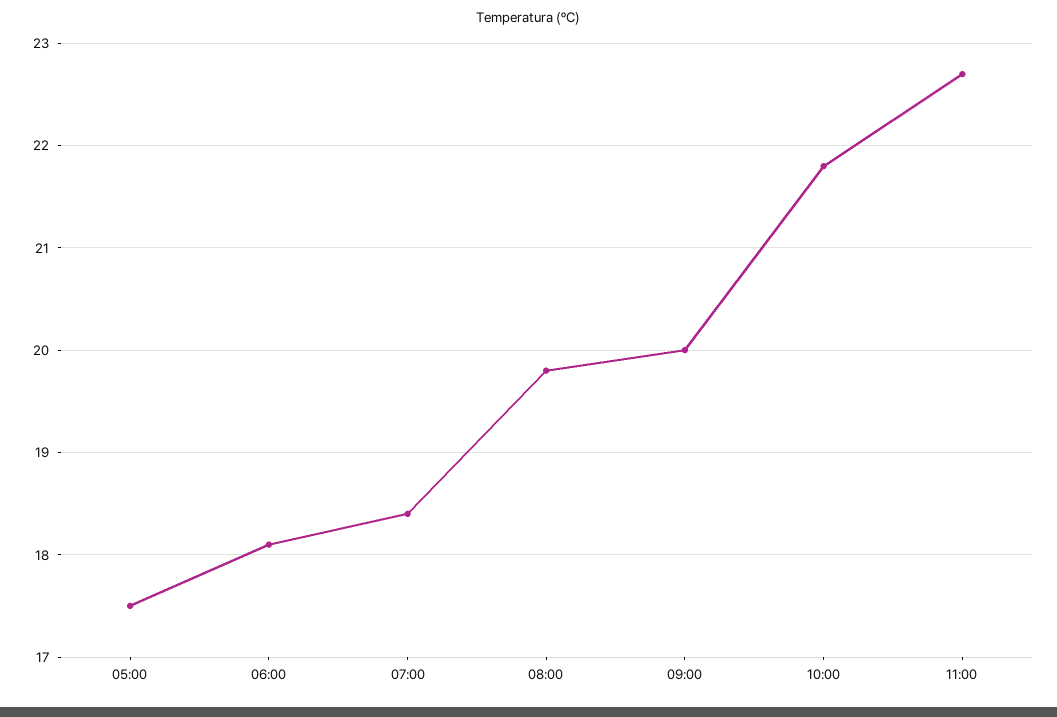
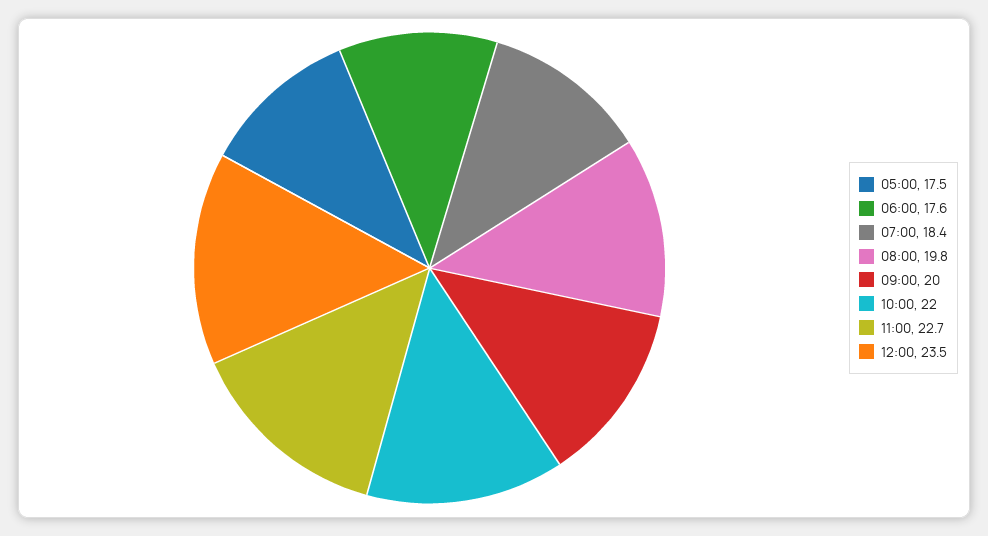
06:00: 18.1 -> 17.6
10:00: 21.8 -> 22
12:00: none -> 23.5

